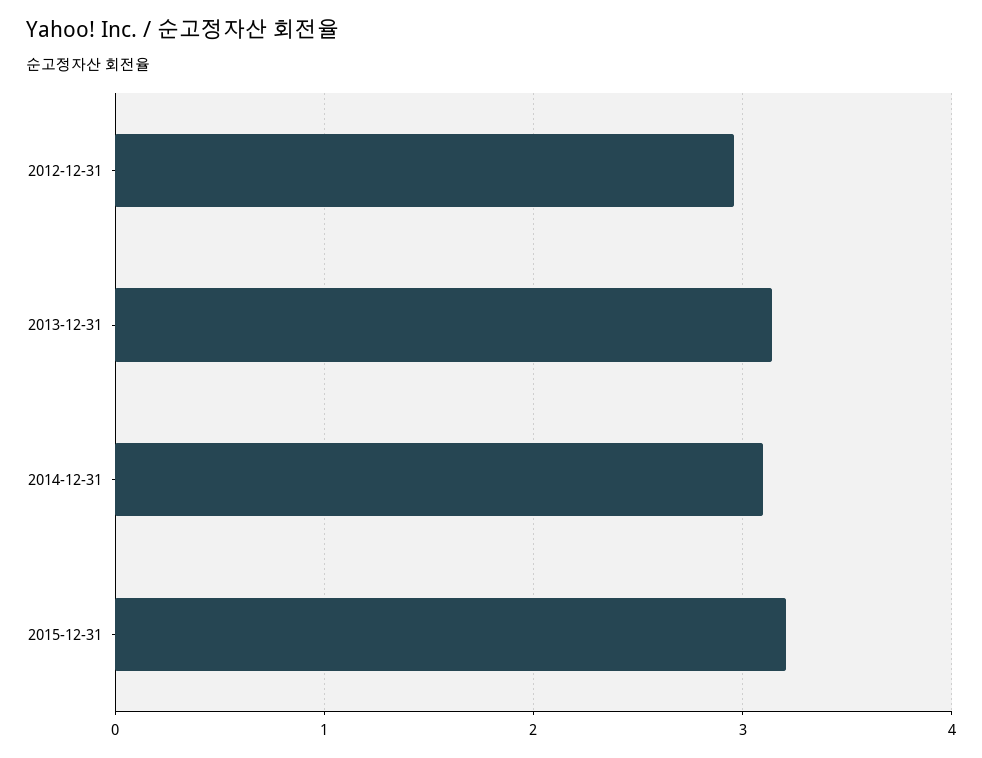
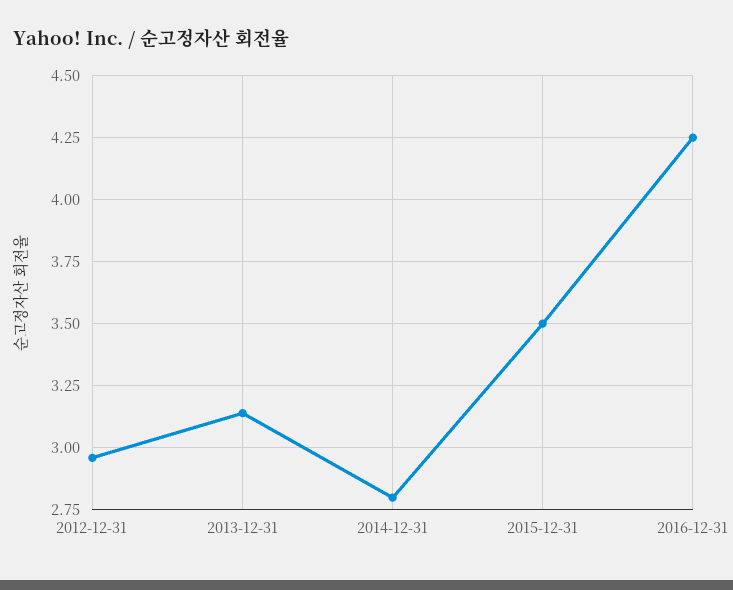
2014-12-31: 3.1 -> 2.8
2015-12-31: 3.2 -> 3.5
2016-12-31: none -> 4.25

